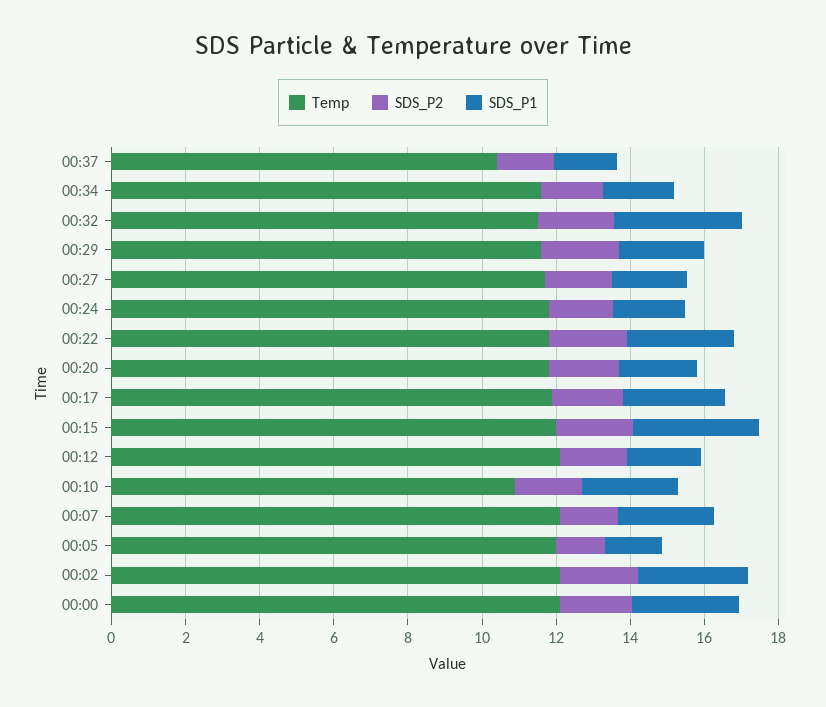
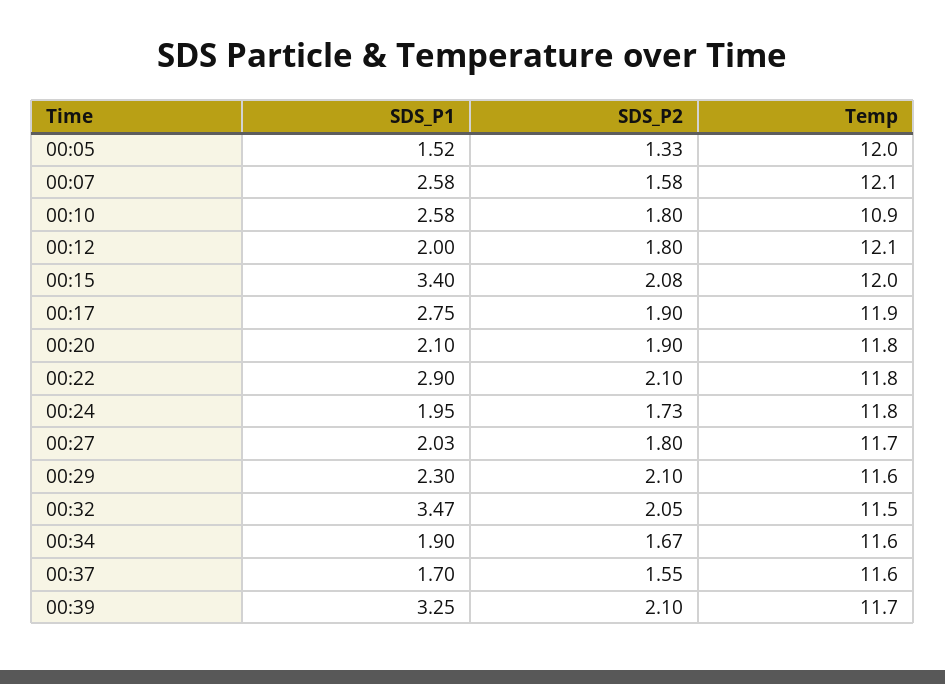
Temp, 00:37: 10.5 -> 11.6
Temp, 00:02: 12 -> none
SDS_P2, 00:02: 2 -> none
SDS_P1, 00:02: 3 -> none
Temp, 00:00: 12 -> none
SDS_P2, 00:00: 2 -> none
SDS_P1, 00:00: 3 -> none
SDS_P1, 00:39: none -> 3.25
SDS_P2, 00:39: none -> 2.1
Temp, 00:39: none -> 11.7

